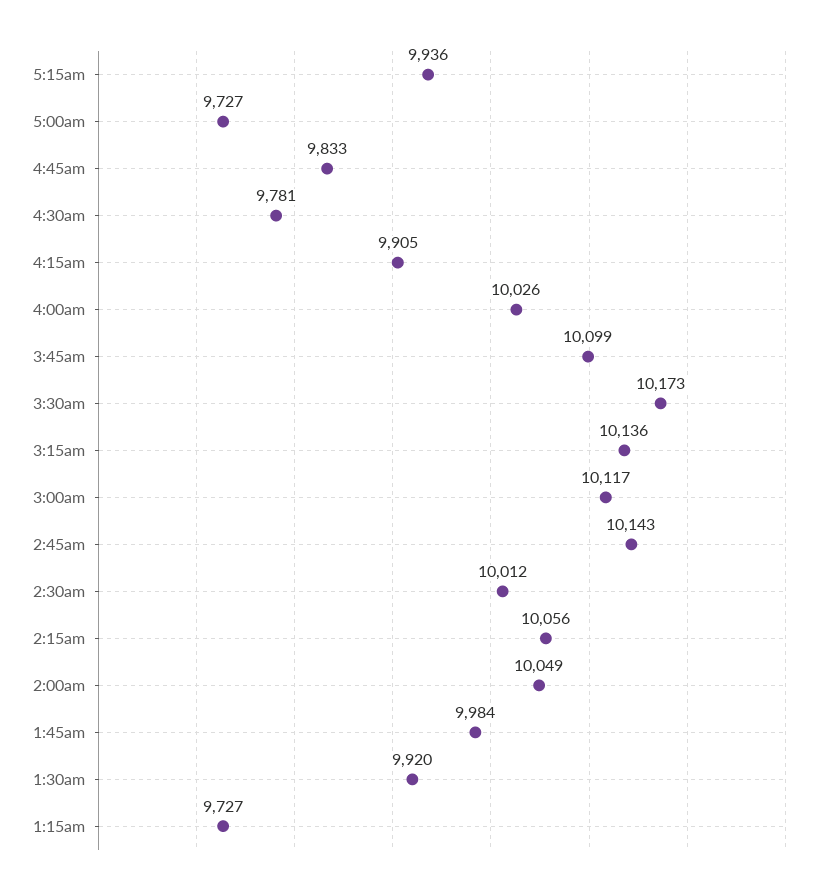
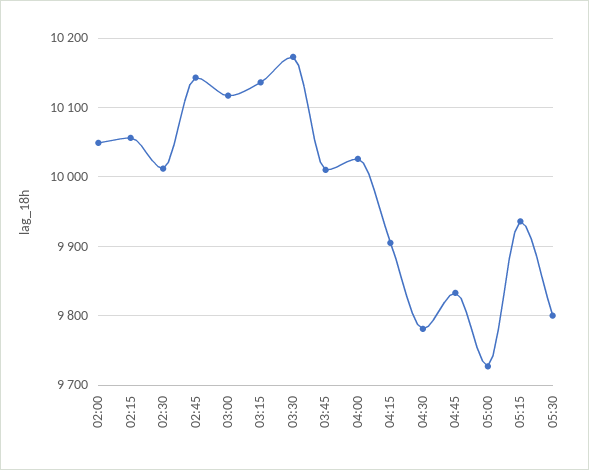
3:45am: 10099 -> 10010
1:45am: 9984 -> none
1:30am: 9920 -> none
1:15am: 9727 -> none
05:30: none -> 9800

